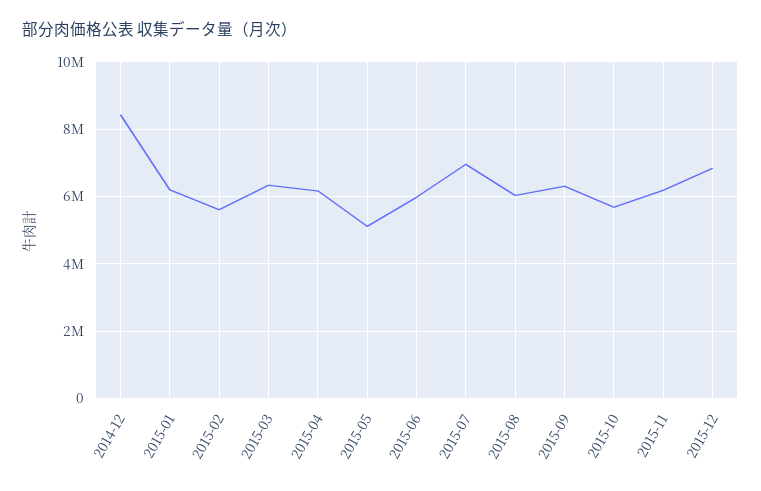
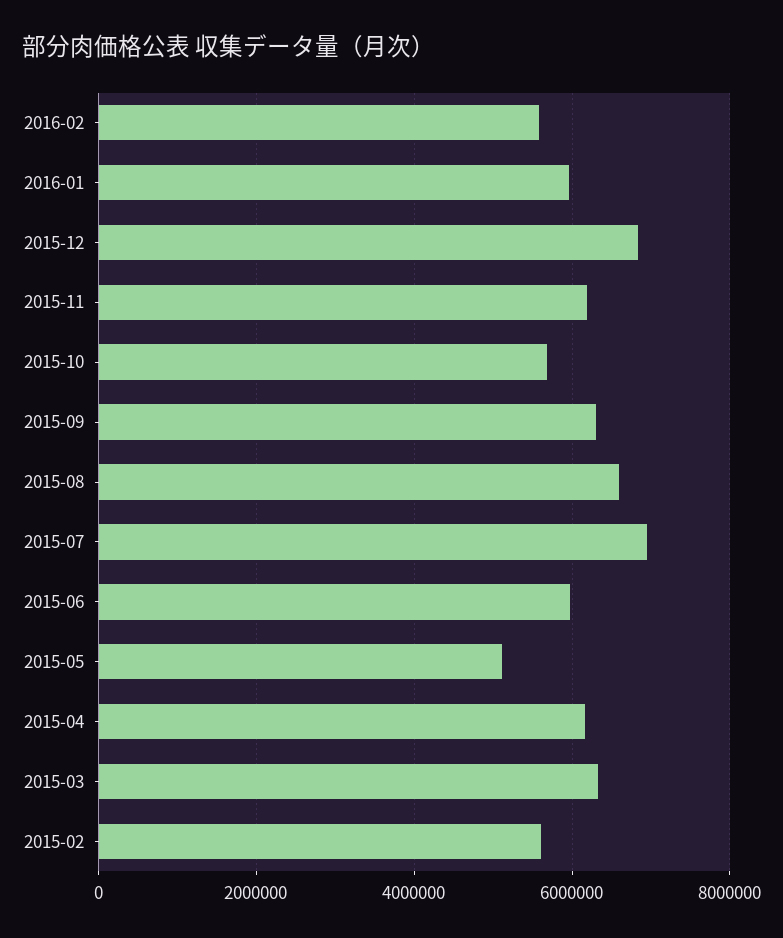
2014-12: 8400000 -> none
2015-01: 6200000 -> none
2015-08: 6000000 -> 6600000
2016-02: none -> 5600000
2016-01: none -> 6000000

